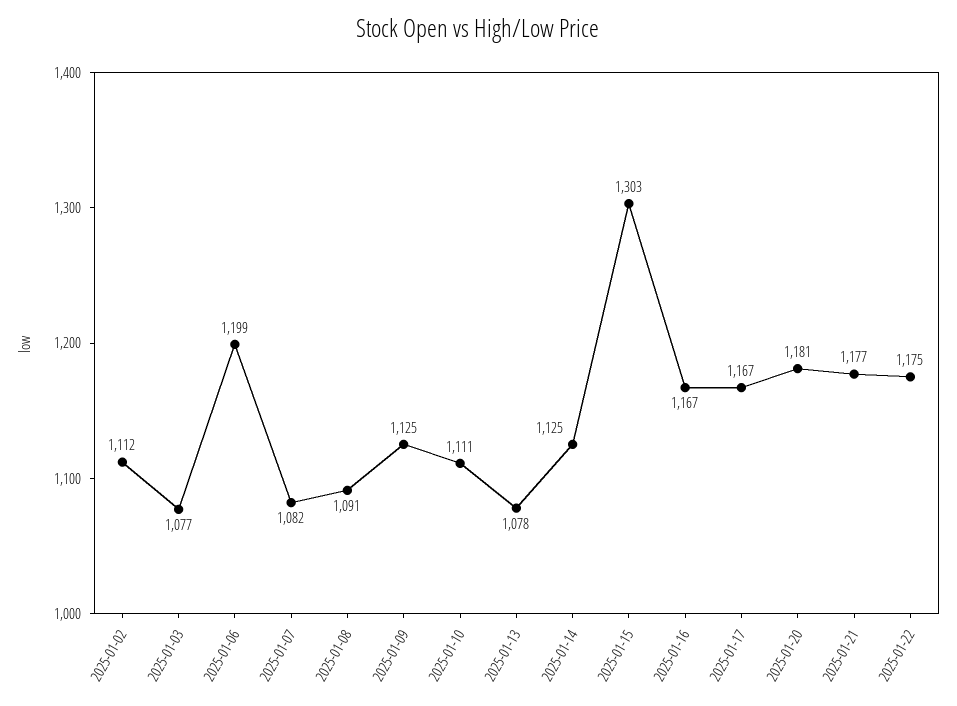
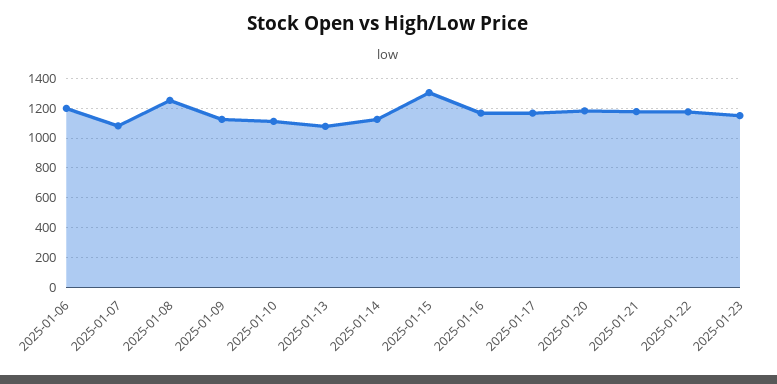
2025-01-02: 1112 -> none
2025-01-03: 1077 -> none
2025-01-08: 1091 -> 1250
2025-01-23: none -> 1150

